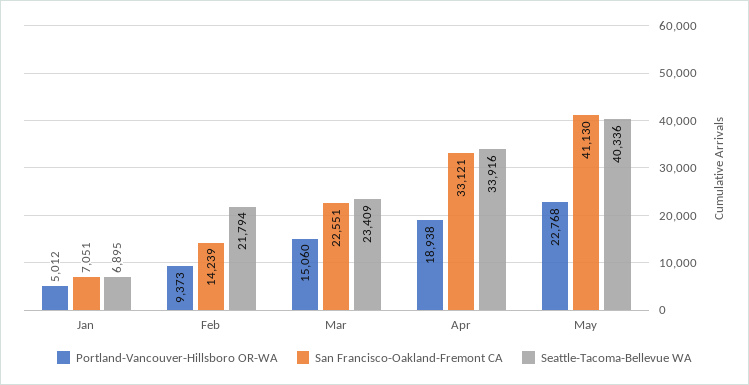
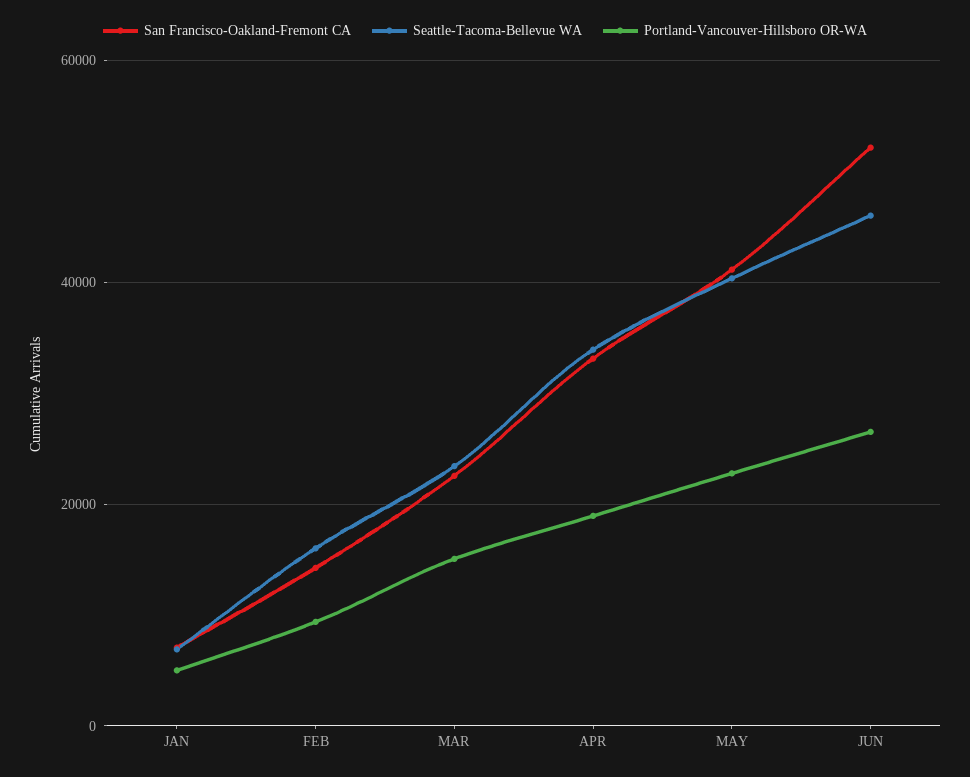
Seattle-Tacoma-Bellevue WA, Feb: 21794 -> 16000
San Francisco-Oakland-Fremont CA, JUN: none -> 52000
Seattle-Tacoma-Bellevue WA, JUN: none -> 46000
Portland-Vancouver-Hillsboro OR-WA, JUN: none -> 26000

